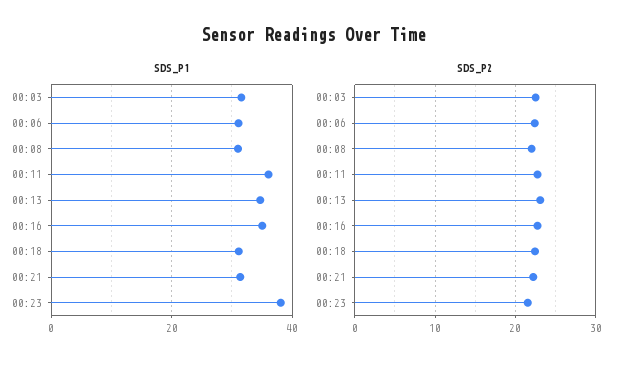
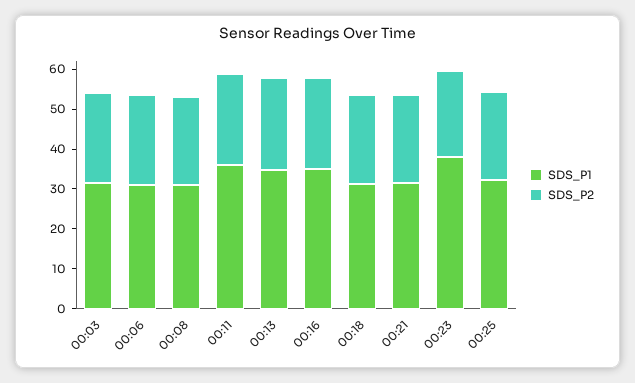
SDS_P1, 00:25: none -> 32.5
SDS_P2, 00:25: none -> 22.5

